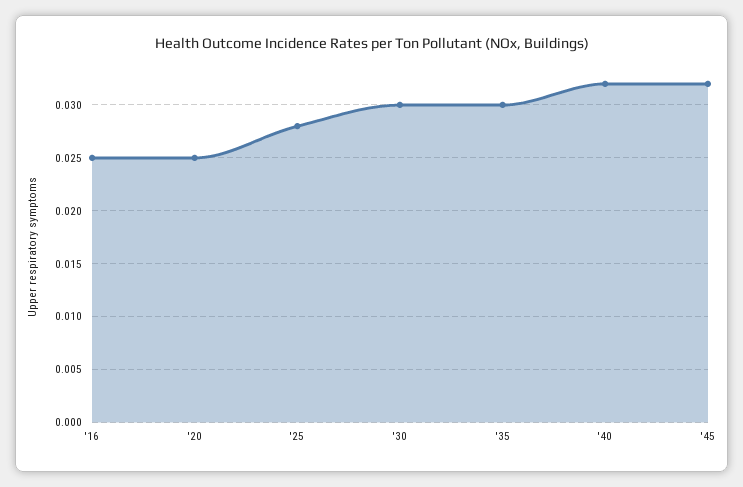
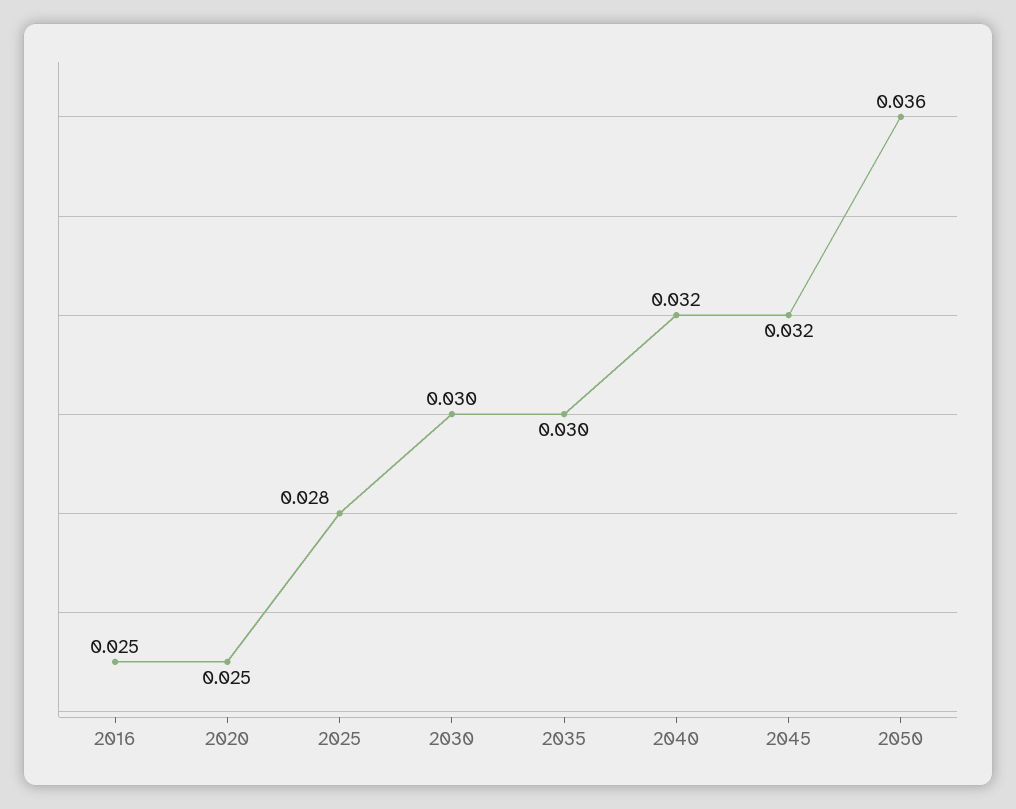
2050: none -> 0.036

